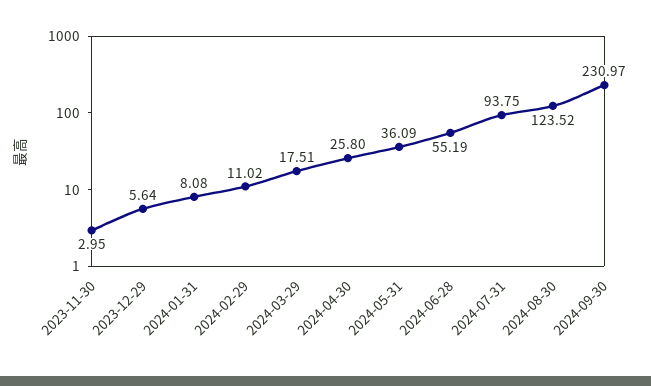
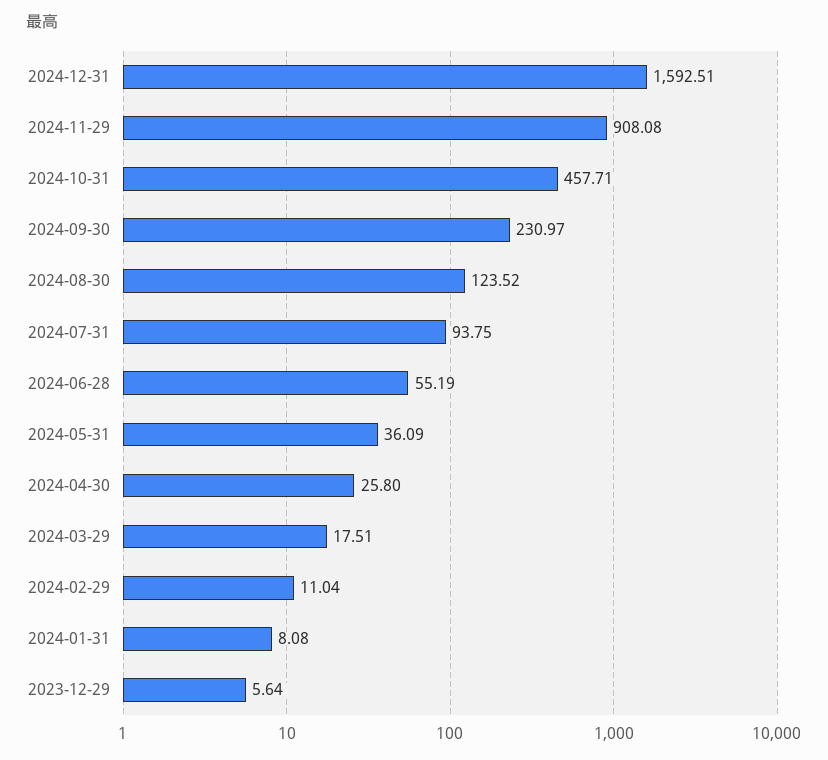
2023-11-30: 2.95 -> none
2024-02-29: 11.02 -> 11.04
2024-12-31: none -> 1592.51
2024-11-29: none -> 908.08
2024-10-31: none -> 457.71

